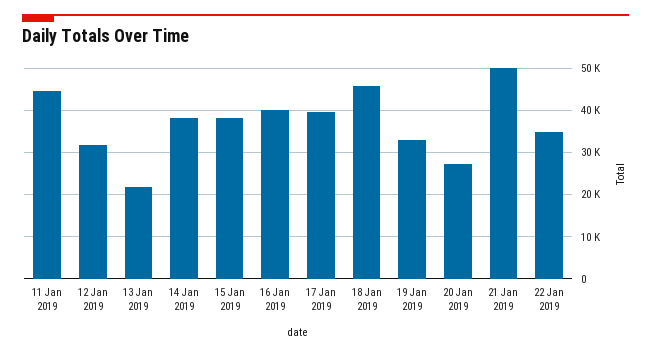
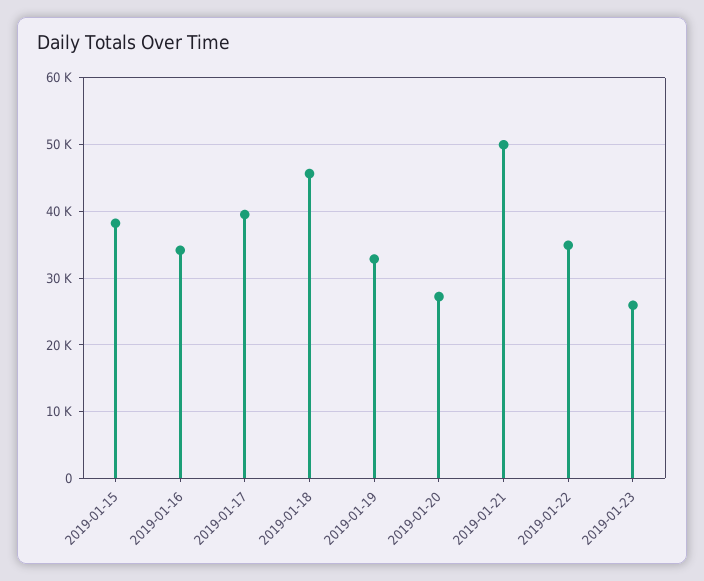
11 Jan 2019: 44000 -> none
12 Jan 2019: 32000 -> none
13 Jan 2019: 22000 -> none
14 Jan 2019: 38000 -> none
16 Jan 2019: 40000 -> 34000
2019-01-23: none -> 26000

